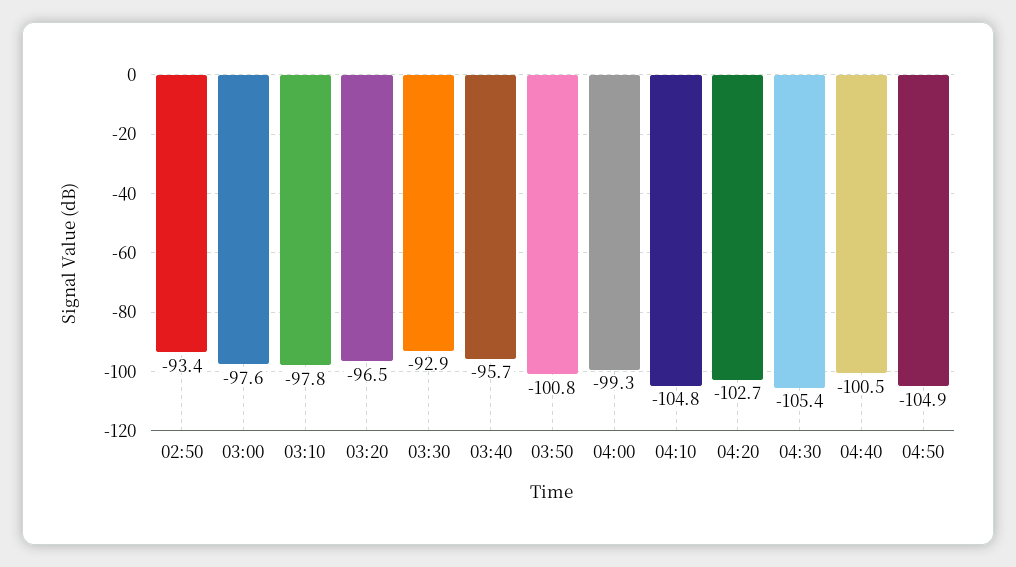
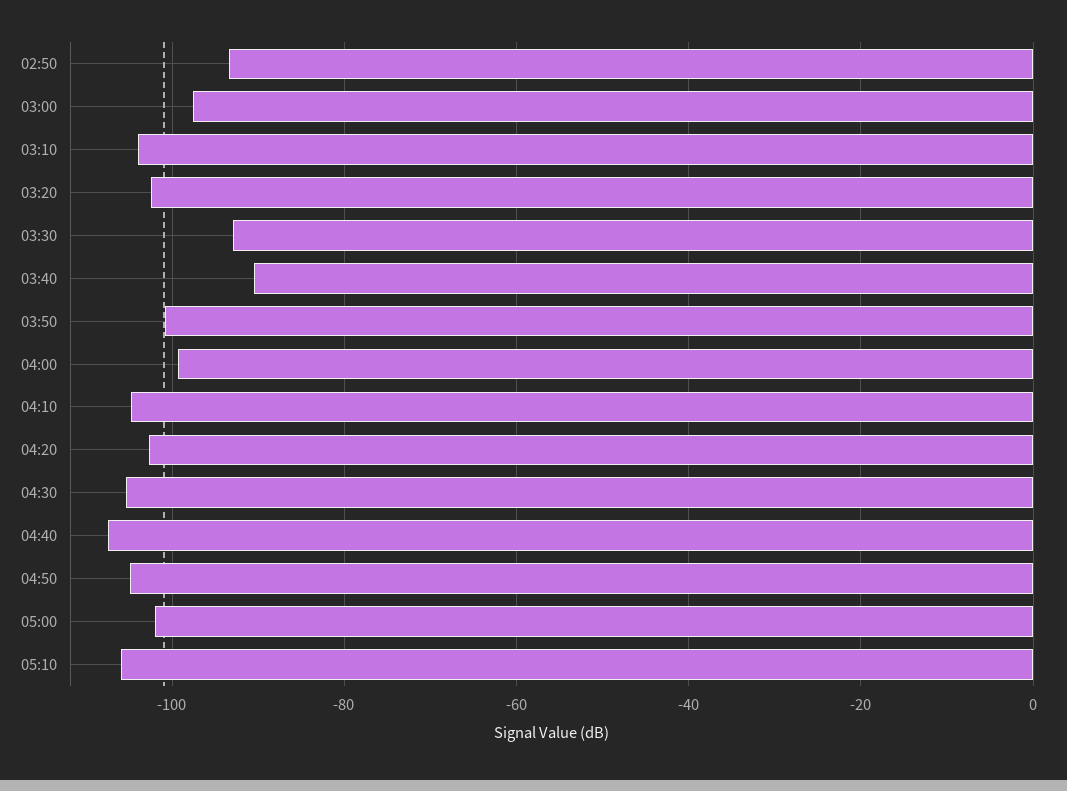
03:10: -97.8 -> -104
03:20: -96.5 -> -102
03:40: -95.7 -> -90
04:40: -100.5 -> -108
05:00: none -> -102
05:10: none -> -106

